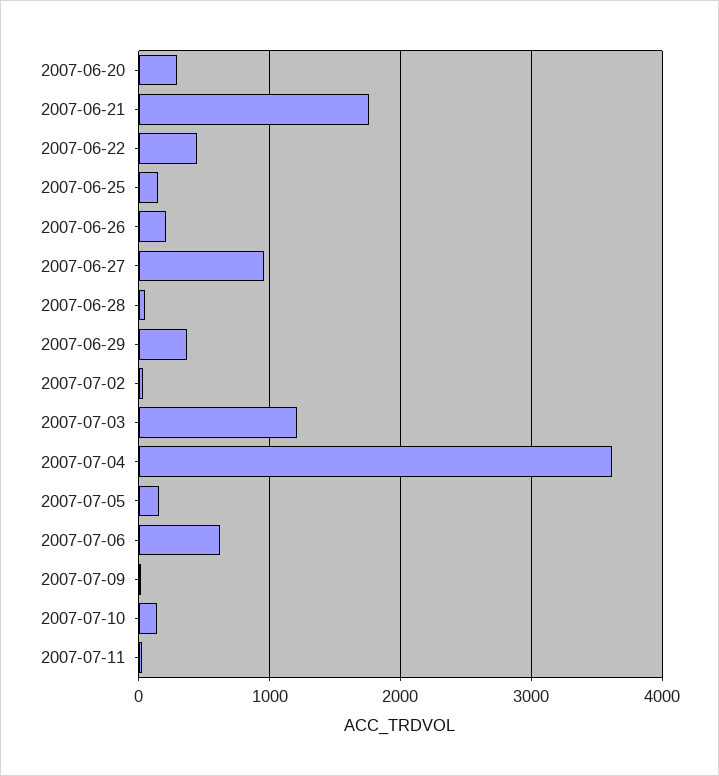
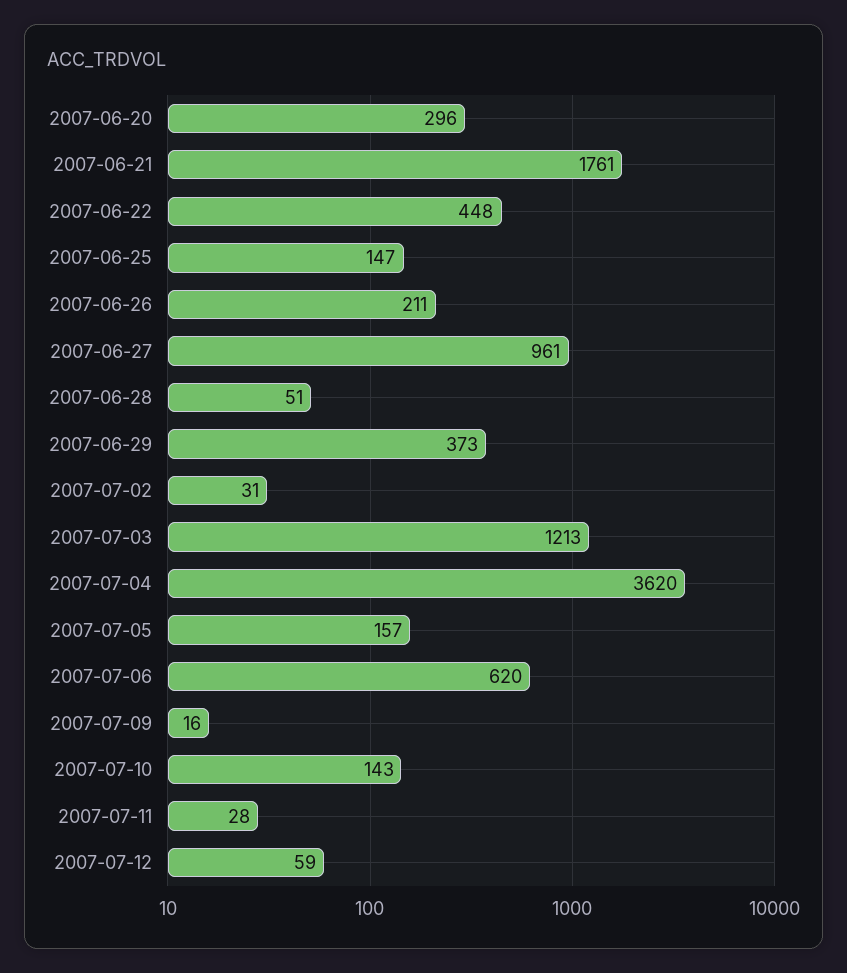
2007-07-12: none -> 59

